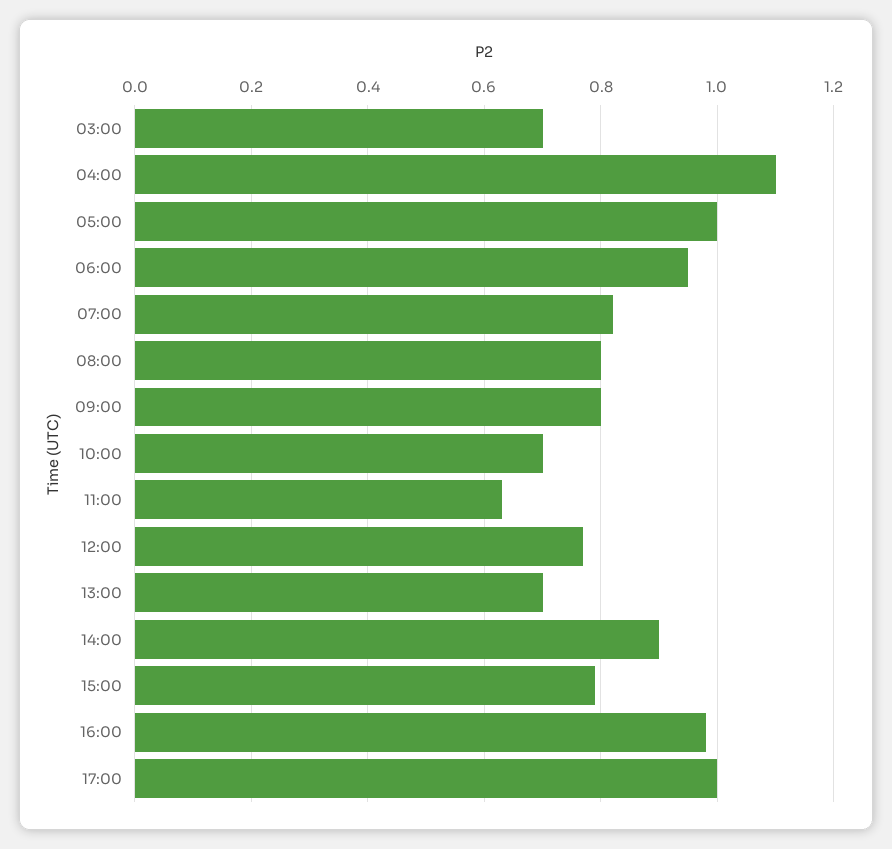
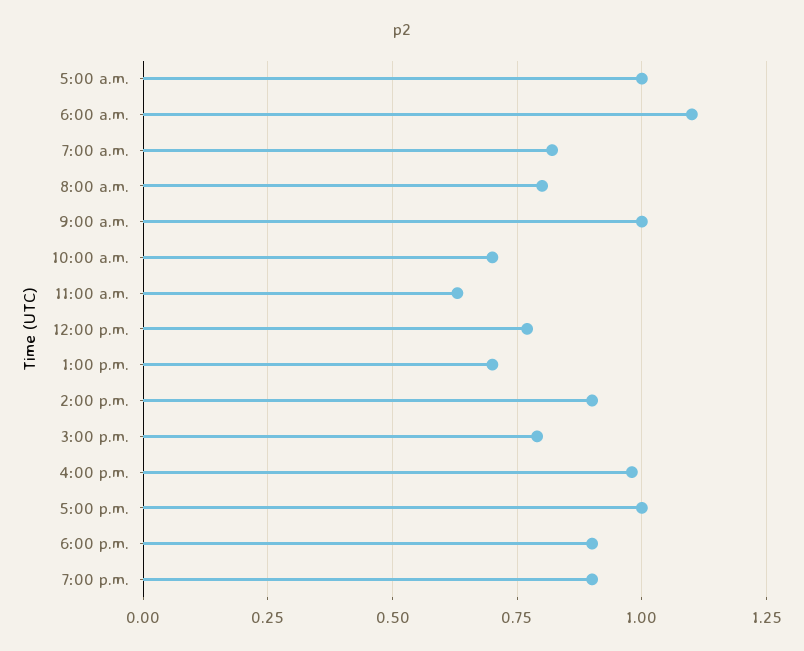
03:00: 0.7 -> none
04:00: 1.1 -> none
06:00: 0.95 -> 1.1
09:00: 0.8 -> 1
6:00 p.m.: none -> 0.9
7:00 p.m.: none -> 0.9

